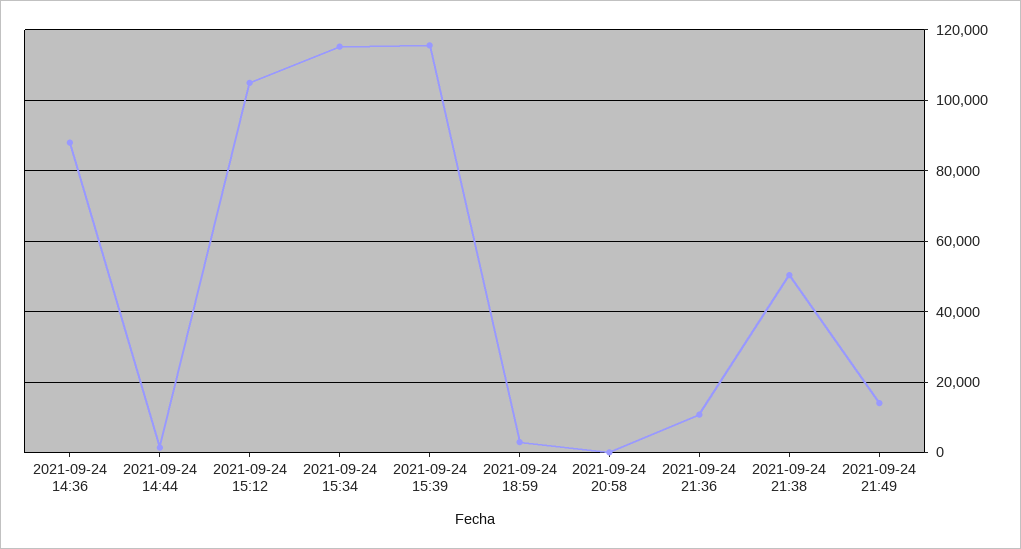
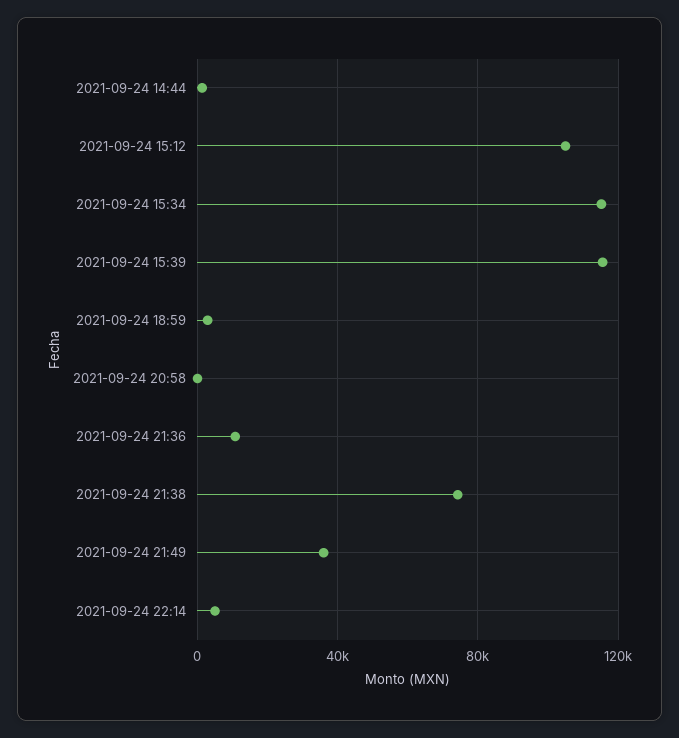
2021-09-24 14:36: 88000 -> none
2021-09-24 21:38: 50000 -> 75000
2021-09-24 21:49: 14000 -> 35000
2021-09-24 22:14: none -> 5000

